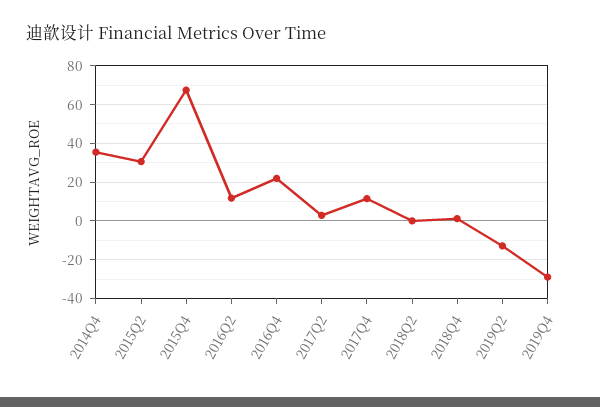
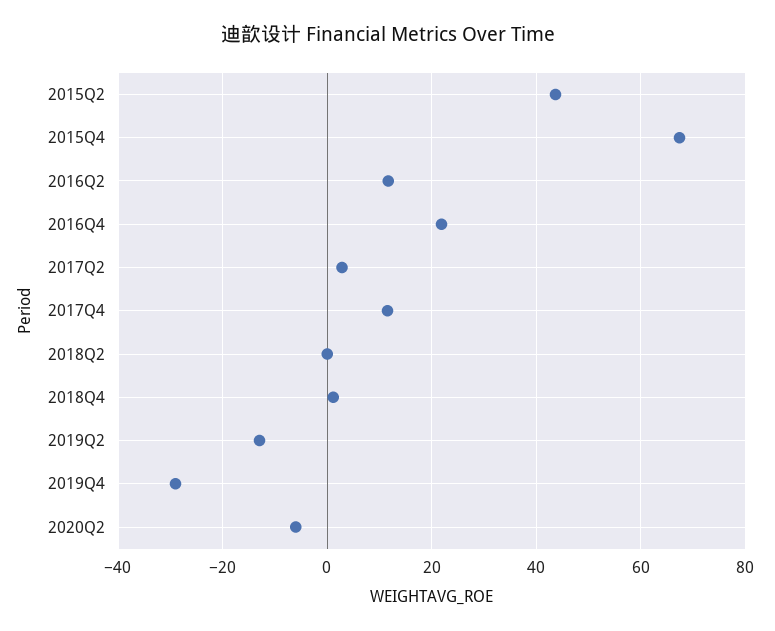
2014Q4: 35 -> none
2015Q2: 30 -> 44
2020Q2: none -> -6

